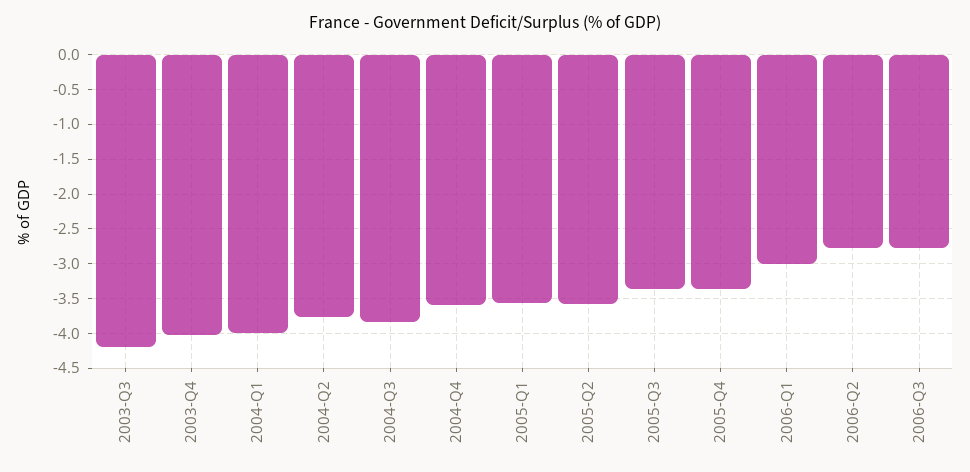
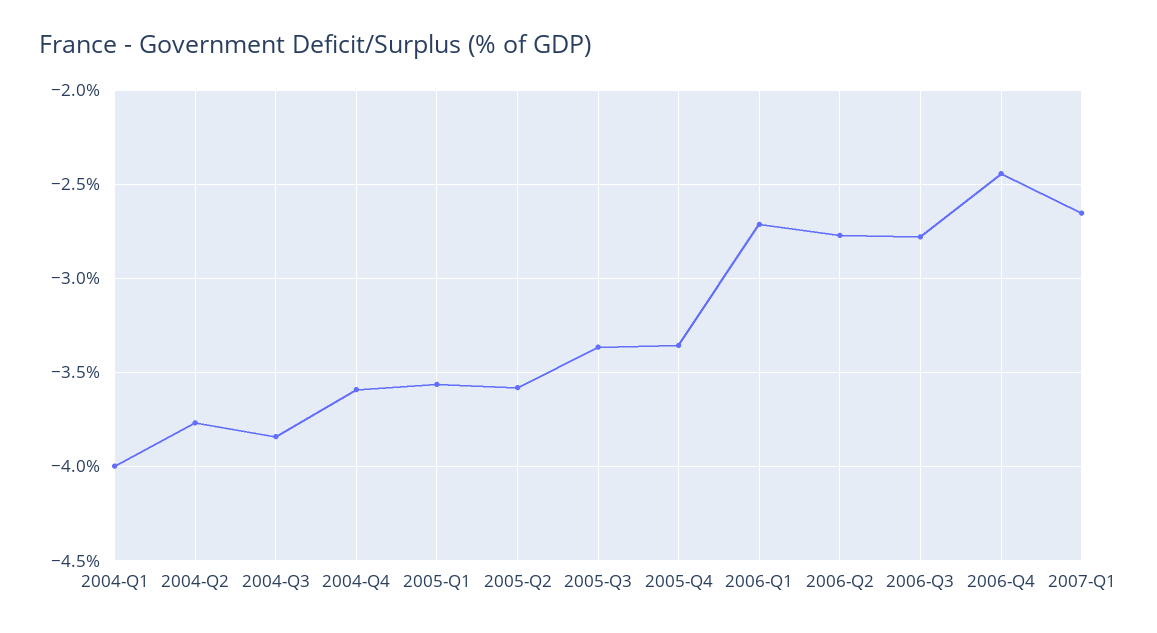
2003-Q3: -4.2 -> none
2003-Q4: -4 -> none
2006-Q1: -3 -> -2.7
2006-Q4: none -> -2.45
2007-Q1: none -> -2.65

